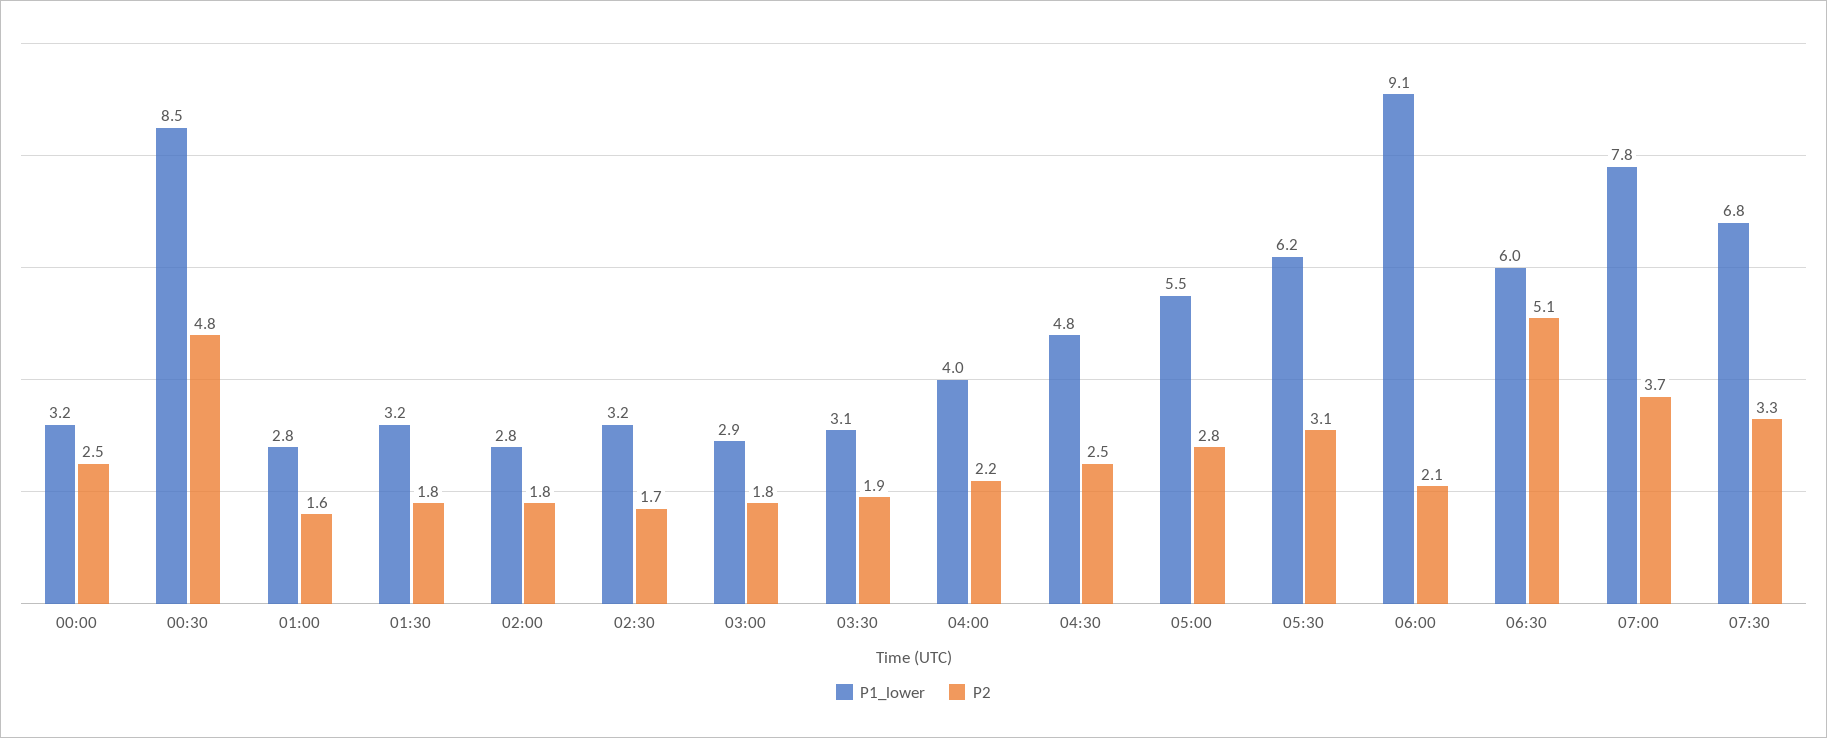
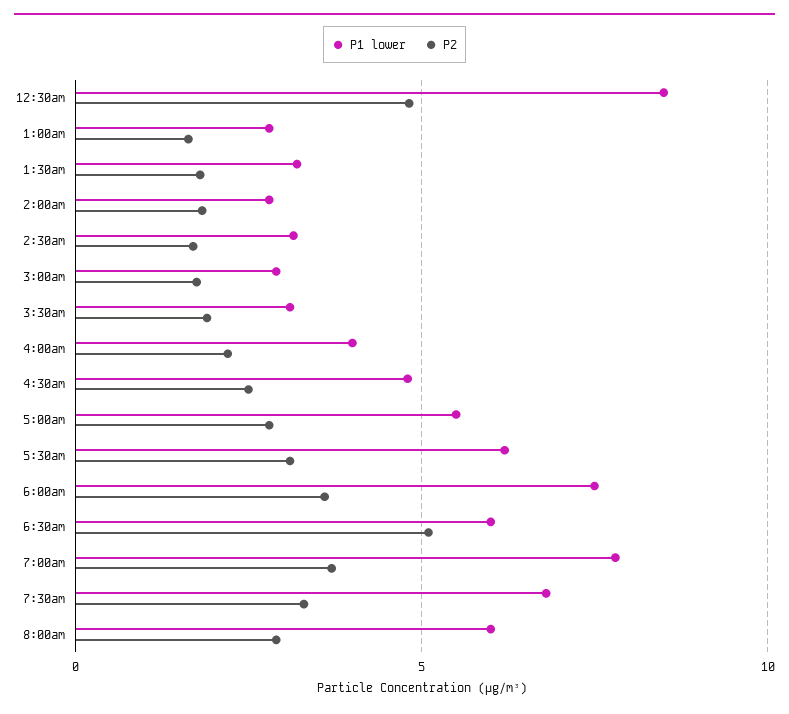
P1_lower, 00:00: 3.2 -> none
P2, 00:00: 2.5 -> none
P1_lower, 06:00: 9.1 -> 7.5
P2, 06:00: 2.1 -> 3.5
P1_lower, 8:00am: none -> 6
P2, 8:00am: none -> 3

